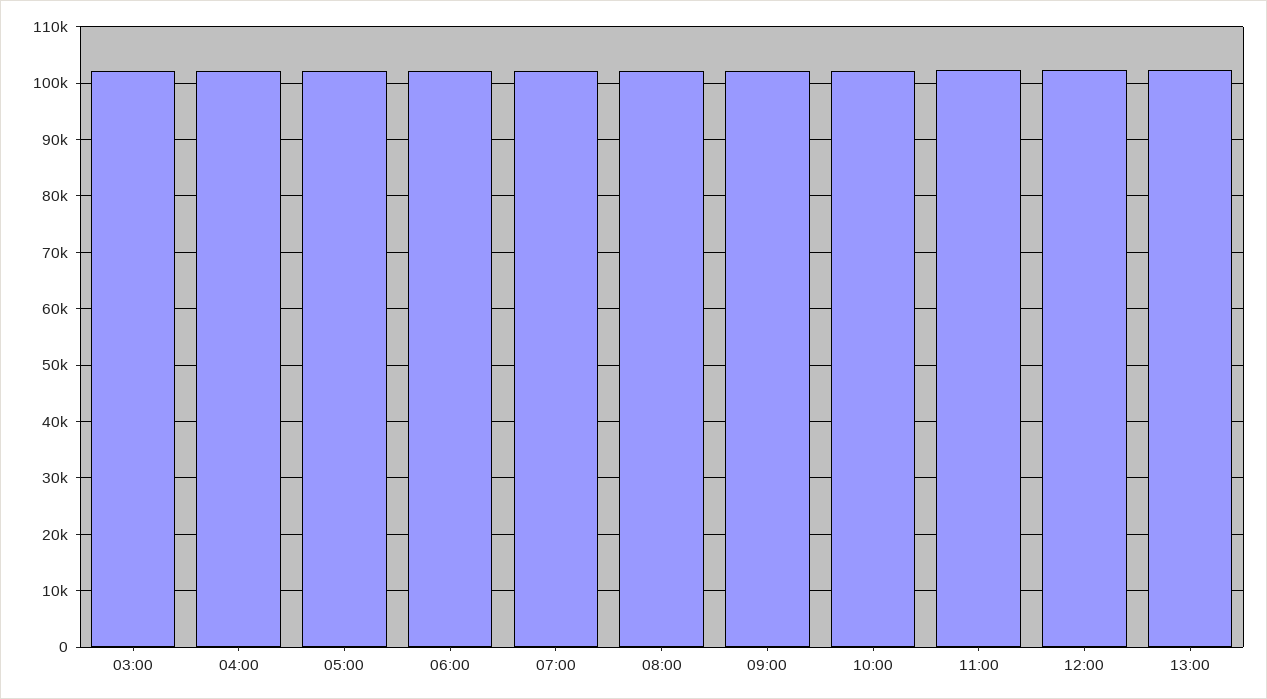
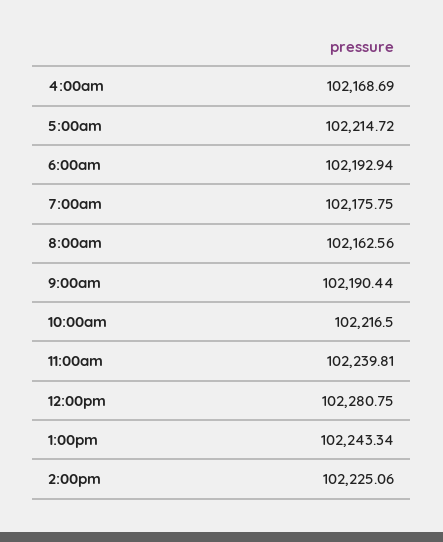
03:00: 102000 -> none
2:00pm: none -> 102225.06

